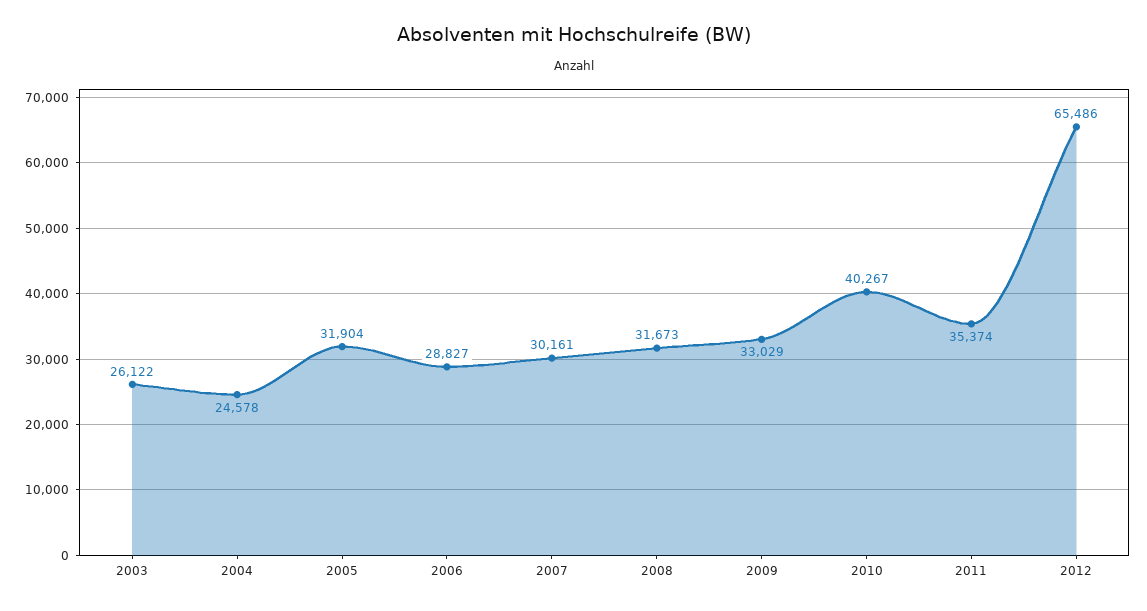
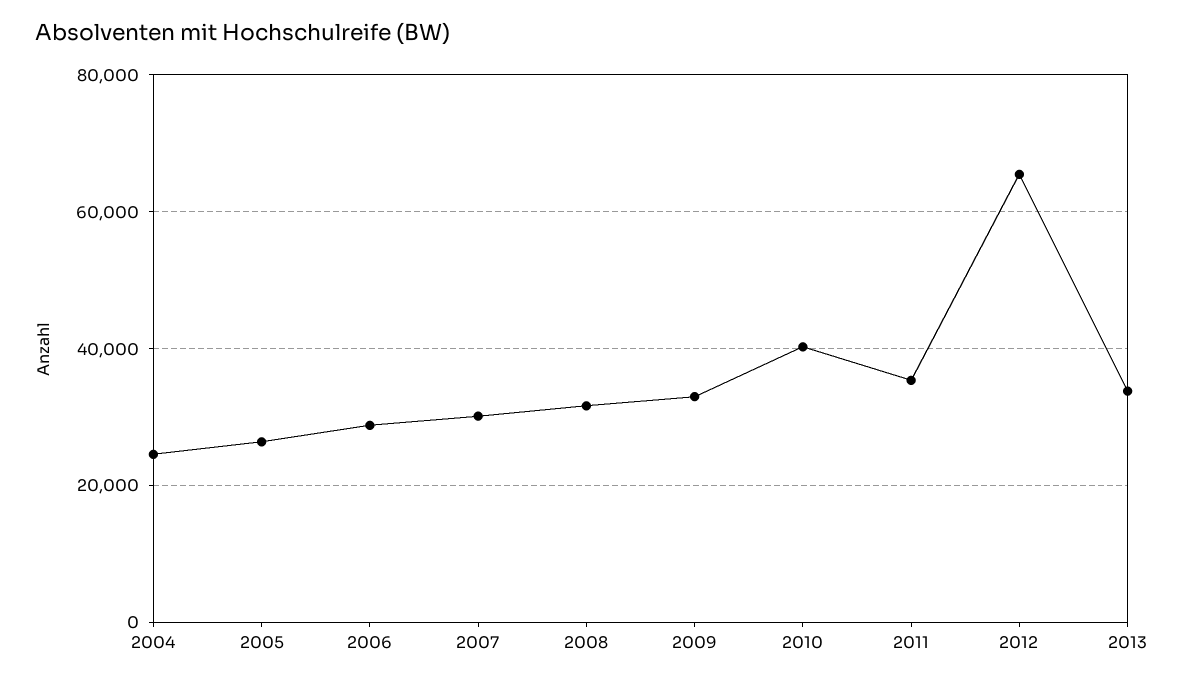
2003: 26122 -> none
2005: 31904 -> 26000
2013: none -> 34000

